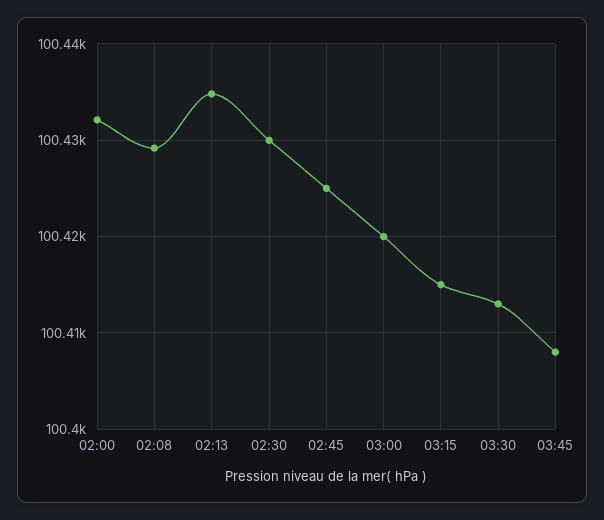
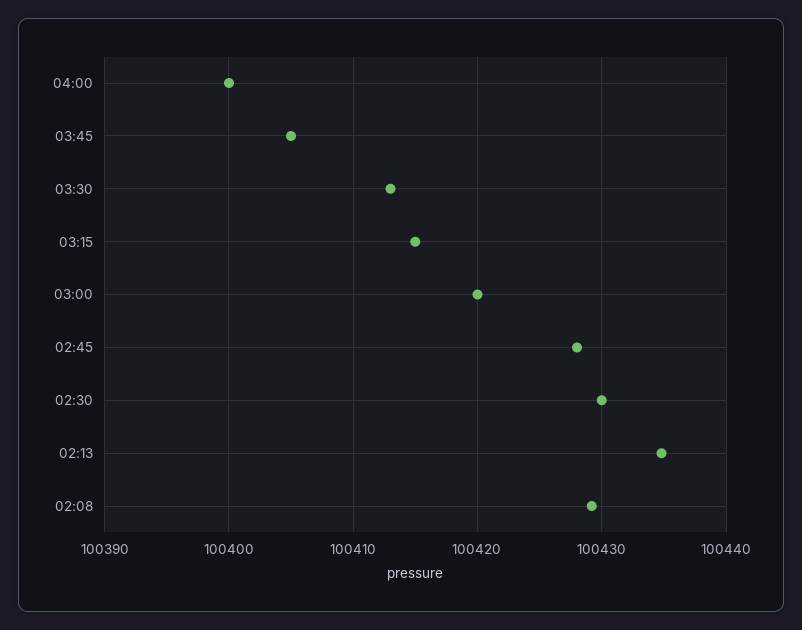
02:00: 100432 -> none
02:45: 100425 -> 100428
03:45: 100408 -> 100405
04:00: none -> 100400

